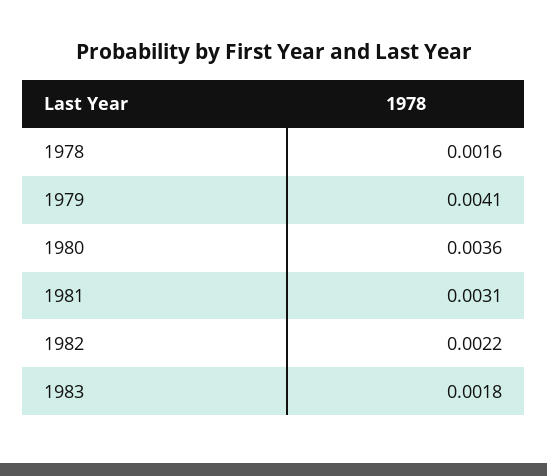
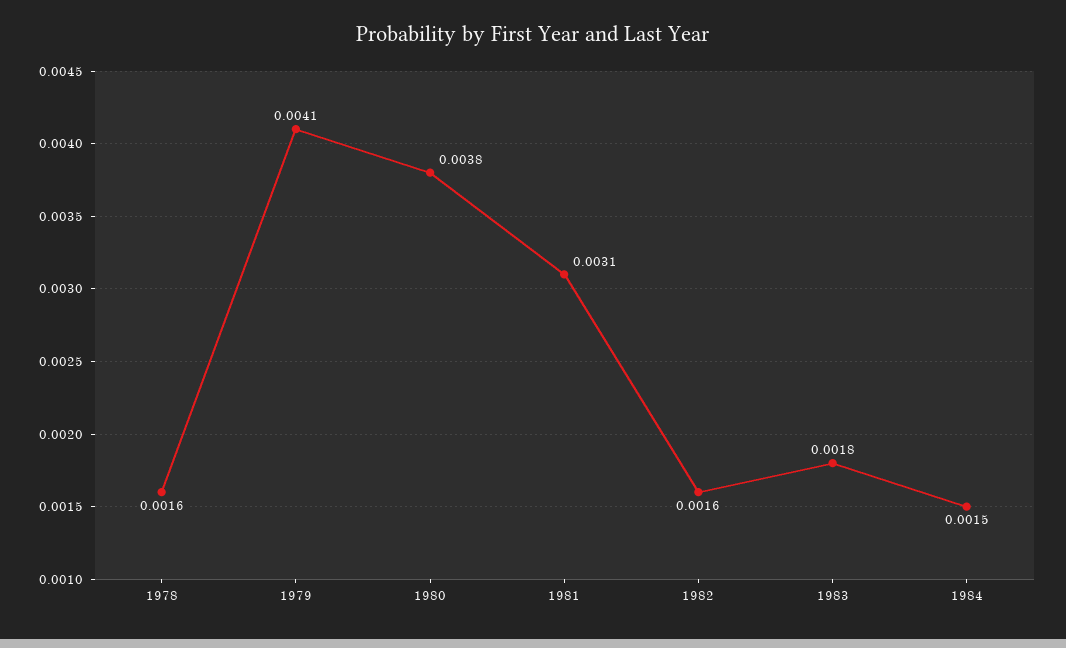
1980: 0.0036 -> 0.0038
1982: 0.0022 -> 0.0016
1984: none -> 0.0015

